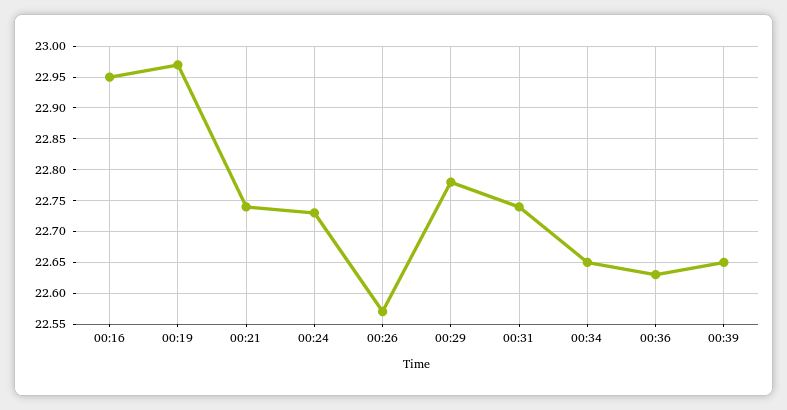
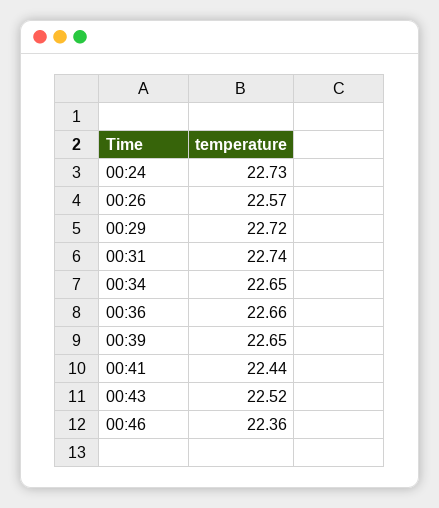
00:16: 22.95 -> none
00:19: 22.97 -> none
00:21: 22.74 -> none
00:29: 22.78 -> 22.72
00:36: 22.63 -> 22.66
00:41: none -> 22.44
00:43: none -> 22.52
00:46: none -> 22.36

